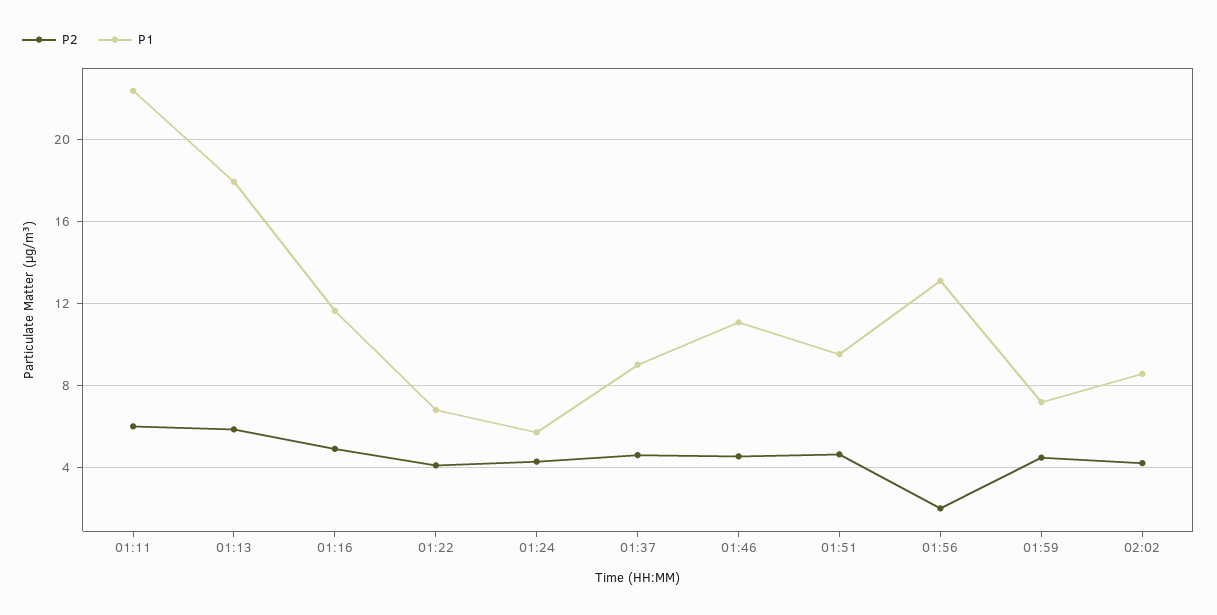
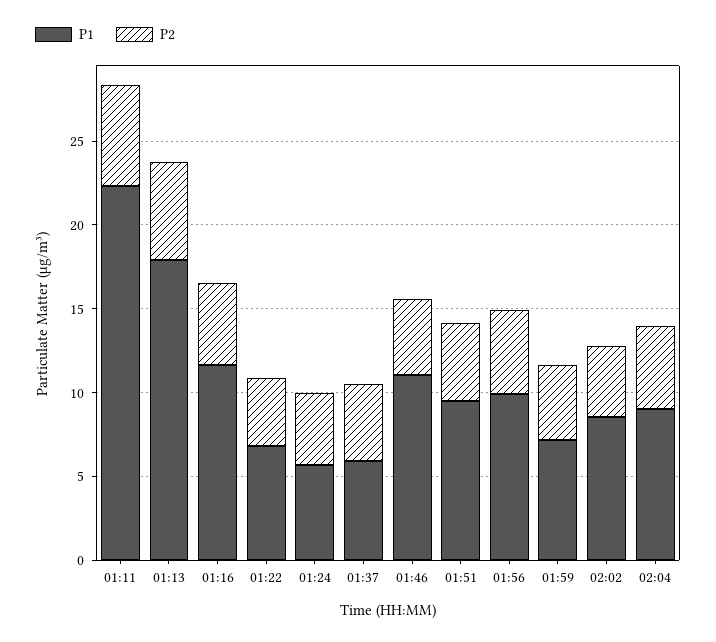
P1, 01:37: 9 -> 6
P2, 01:56: 2 -> 5
P1, 01:56: 13 -> 10
P1, 02:04: none -> 9
P2, 02:04: none -> 5

